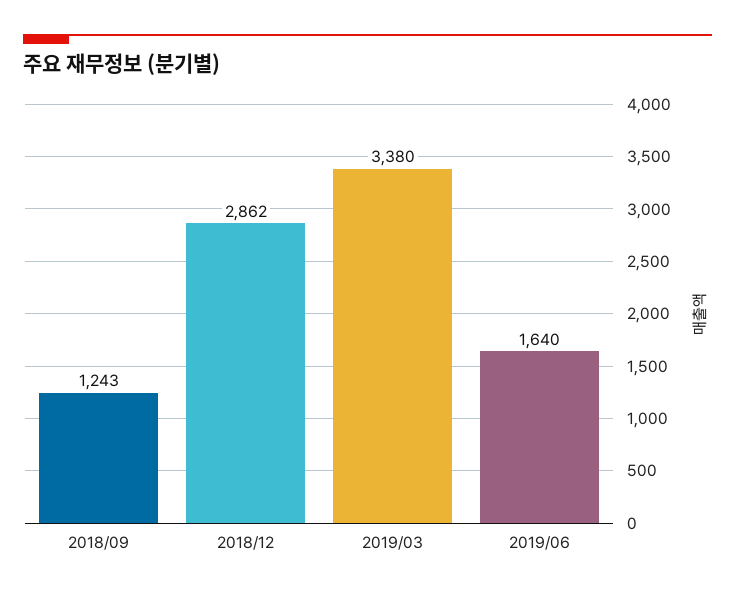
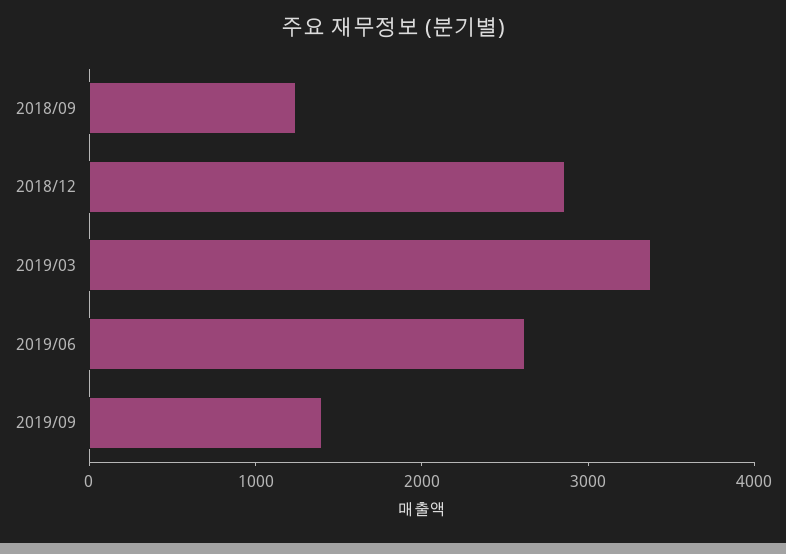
2019/06: 1640 -> 2600
2019/09: none -> 1400

